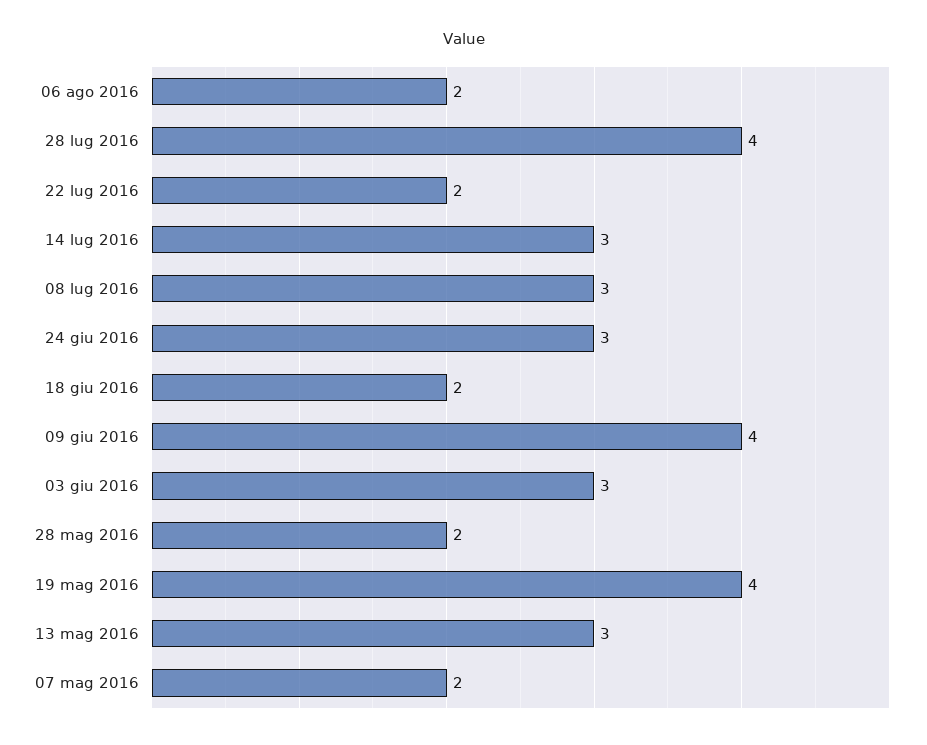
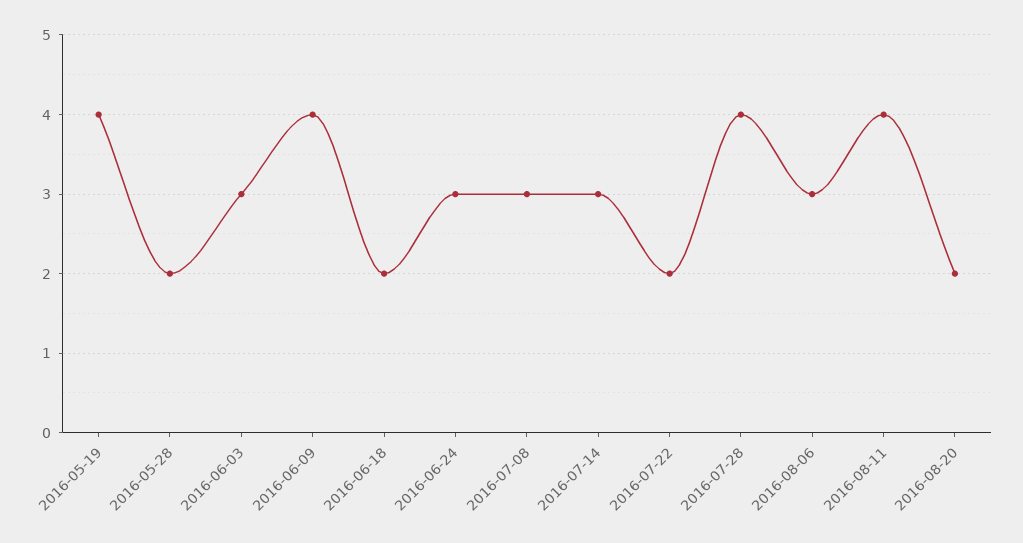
06 ago 2016: 2 -> 3
13 mag 2016: 3 -> none
07 mag 2016: 2 -> none
2016-08-11: none -> 4
2016-08-20: none -> 2

